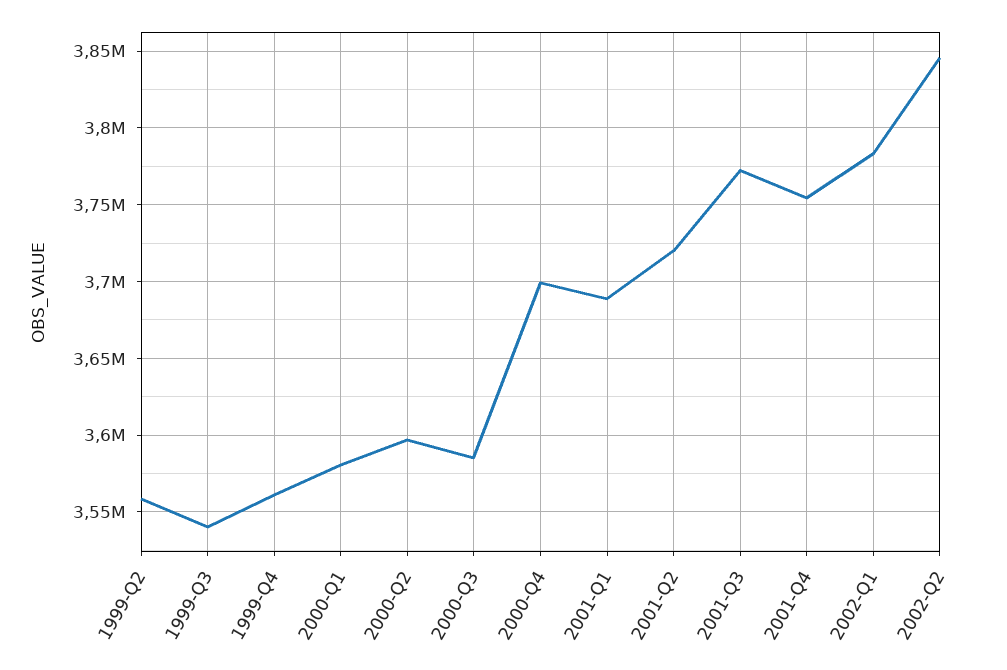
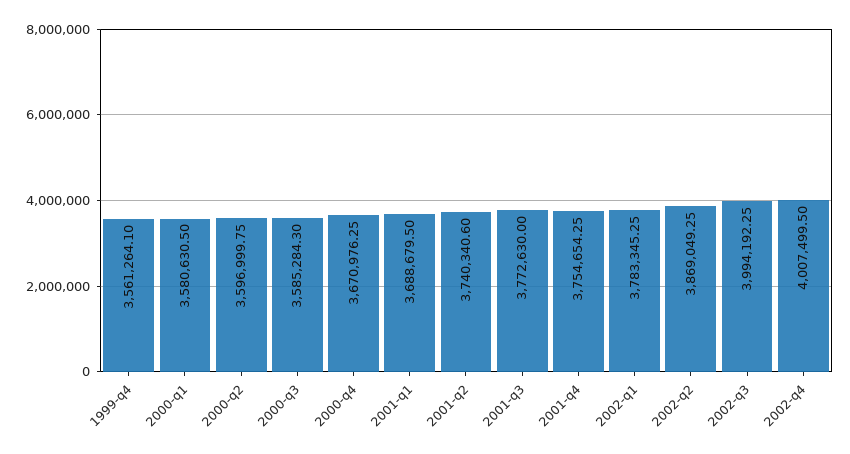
1999-Q2: 3560000 -> none
1999-Q3: 3540000 -> none
2000-Q4: 3700000 -> 3670976.25
2001-Q2: 3720000 -> 3740340.6
2002-Q2: 3845000 -> 3869049.25
2002-q3: none -> 3994192.25
2002-q4: none -> 4007499.5

